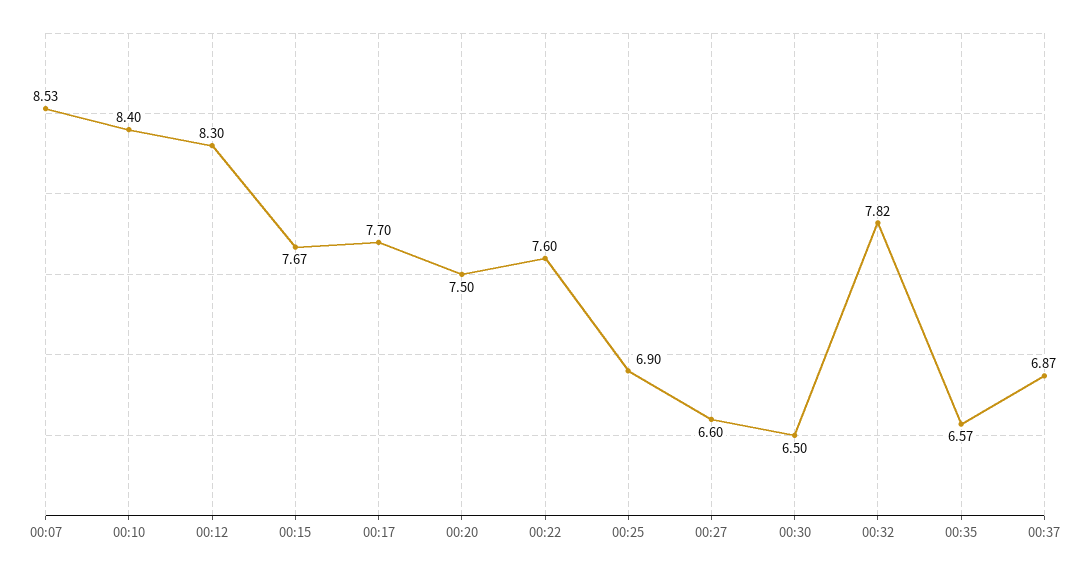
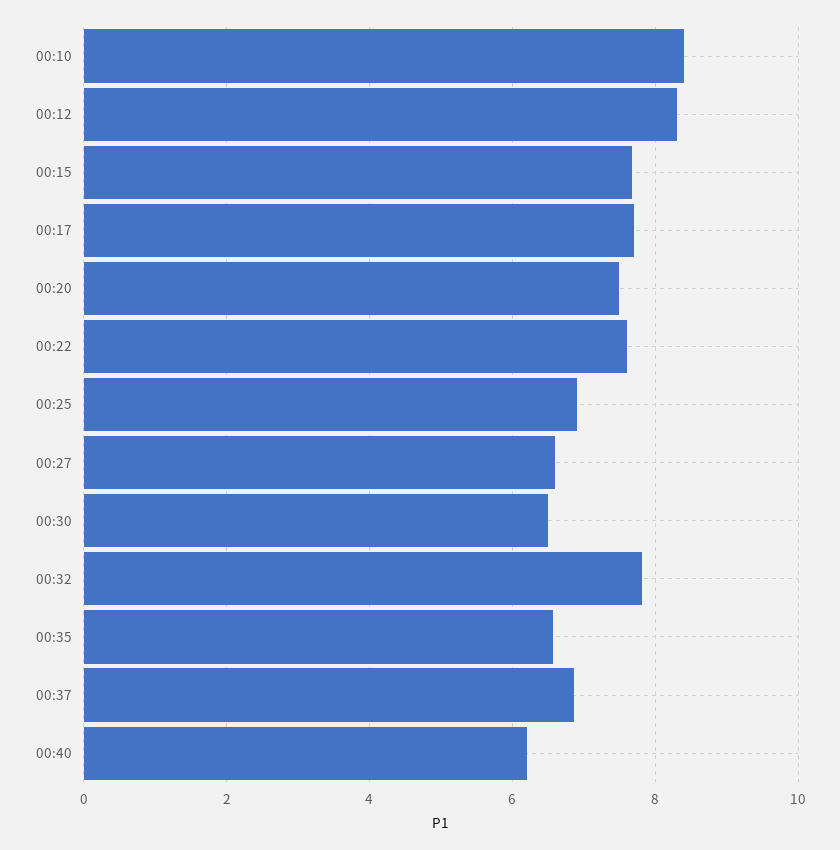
00:07: 8.53 -> none
00:40: none -> 6.2

